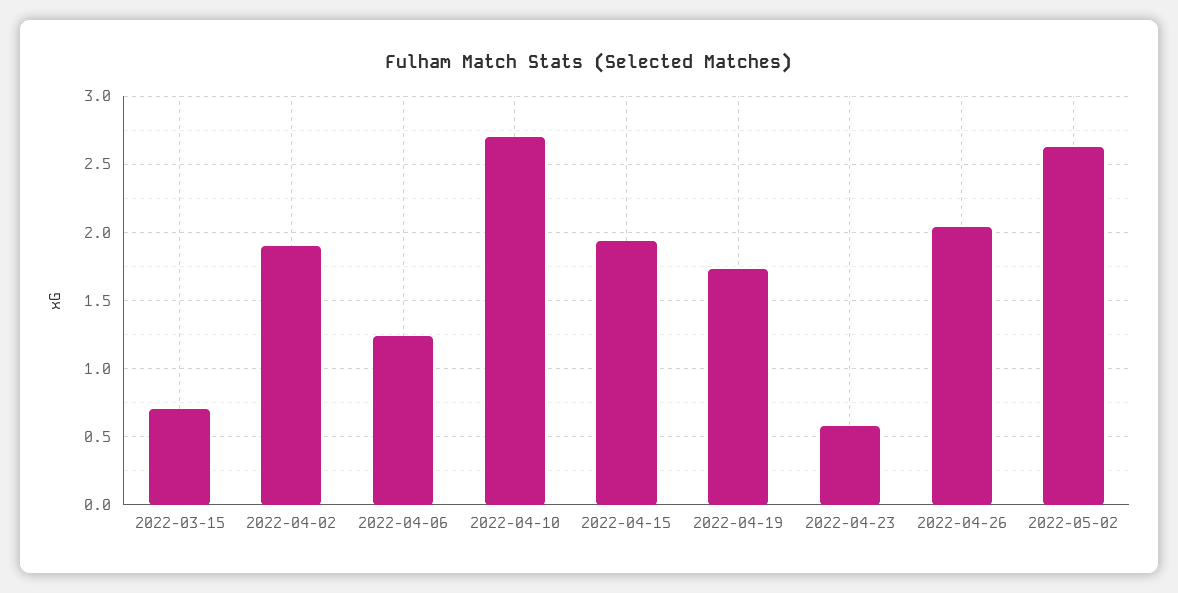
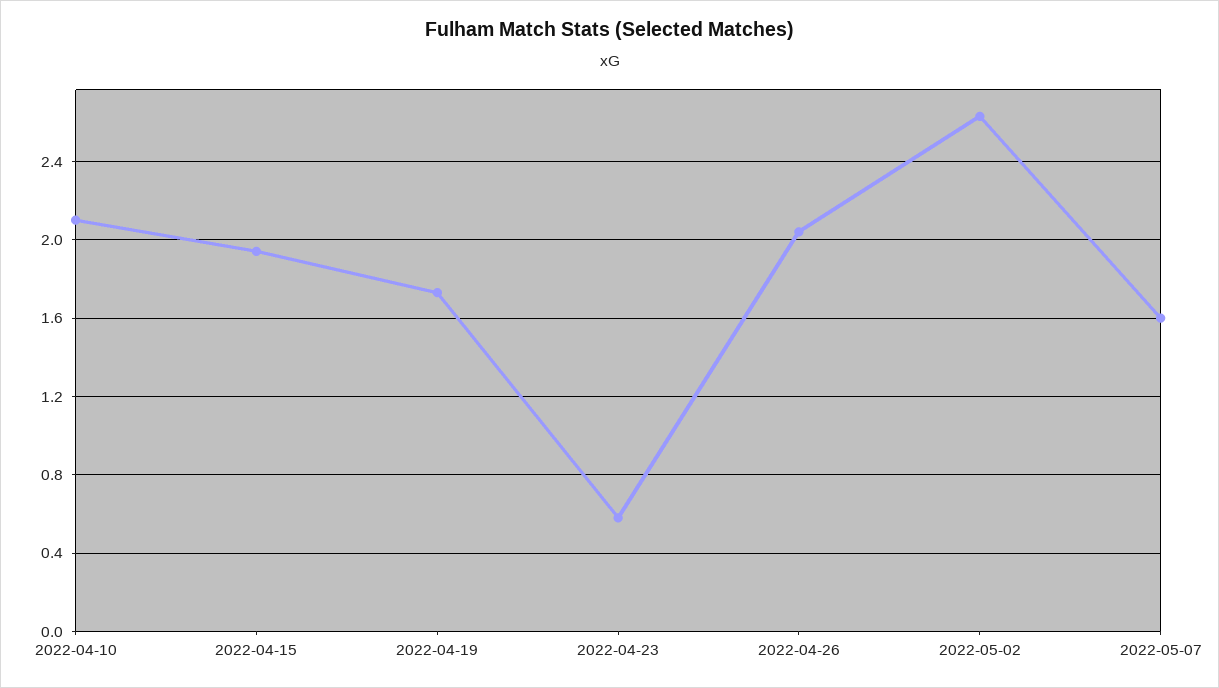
2022-03-15: 0.7 -> none
2022-04-02: 1.9 -> none
2022-04-06: 1.25 -> none
2022-04-10: 2.7 -> 2.1
2022-05-07: none -> 1.6

